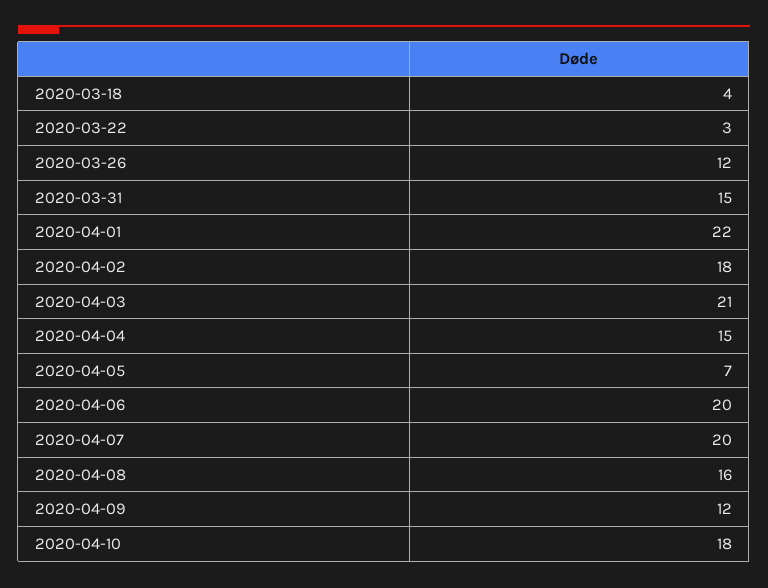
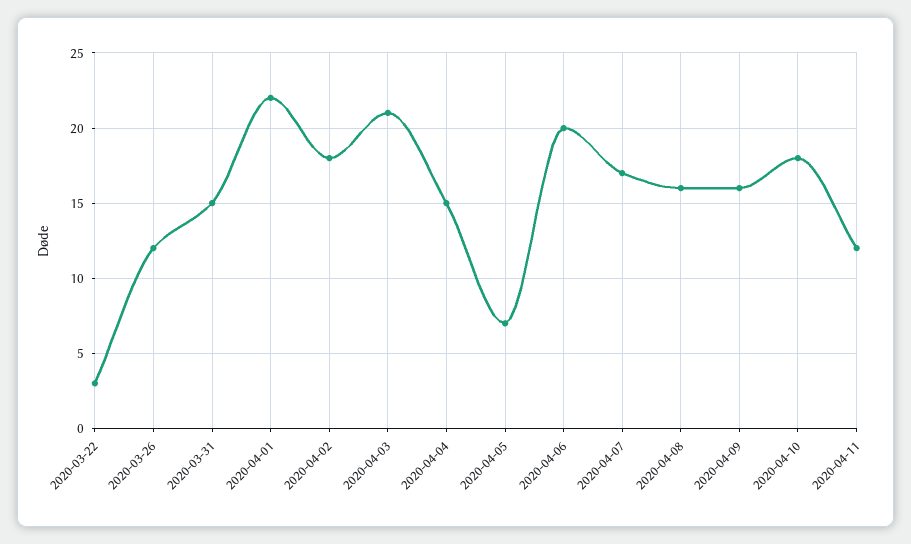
2020-03-18: 4 -> none
2020-04-07: 20 -> 17
2020-04-09: 12 -> 16
2020-04-11: none -> 12

